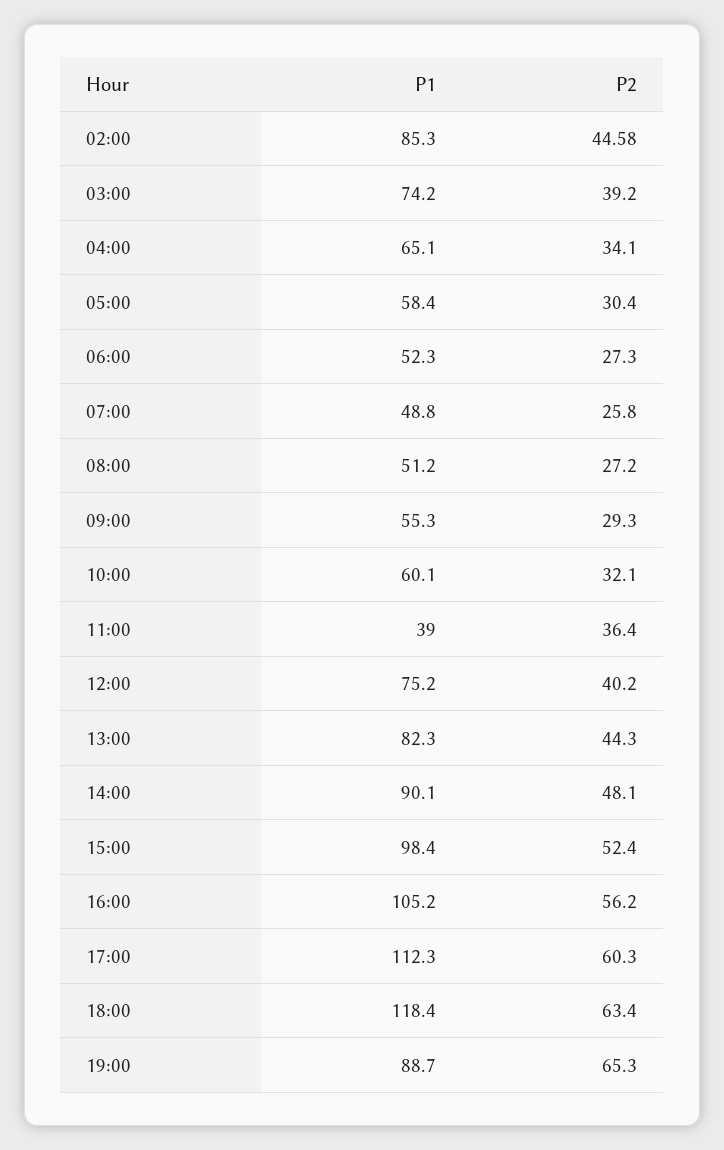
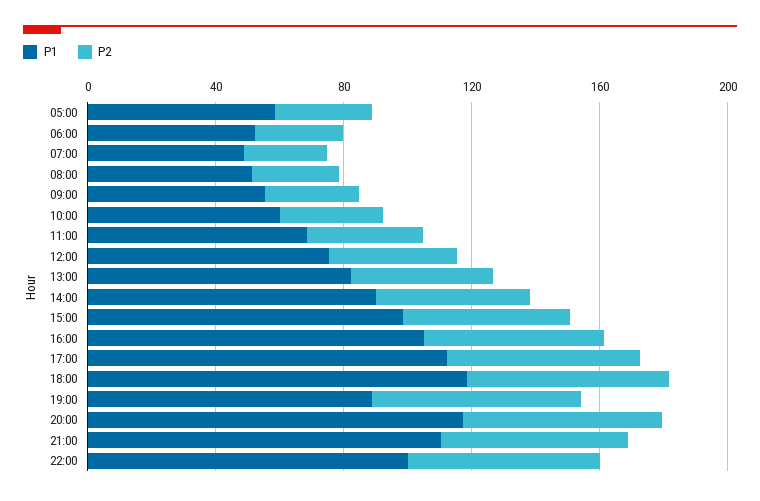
P1, 02:00: 85.3 -> none
P2, 02:00: 44.58 -> none
P1, 03:00: 74.2 -> none
P2, 03:00: 39.2 -> none
P1, 04:00: 65.1 -> none
P2, 04:00: 34.1 -> none
P1, 11:00: 39 -> 70
P1, 20:00: none -> 120
P2, 20:00: none -> 60
P1, 21:00: none -> 110
P2, 21:00: none -> 60
P1, 22:00: none -> 100
P2, 22:00: none -> 60

